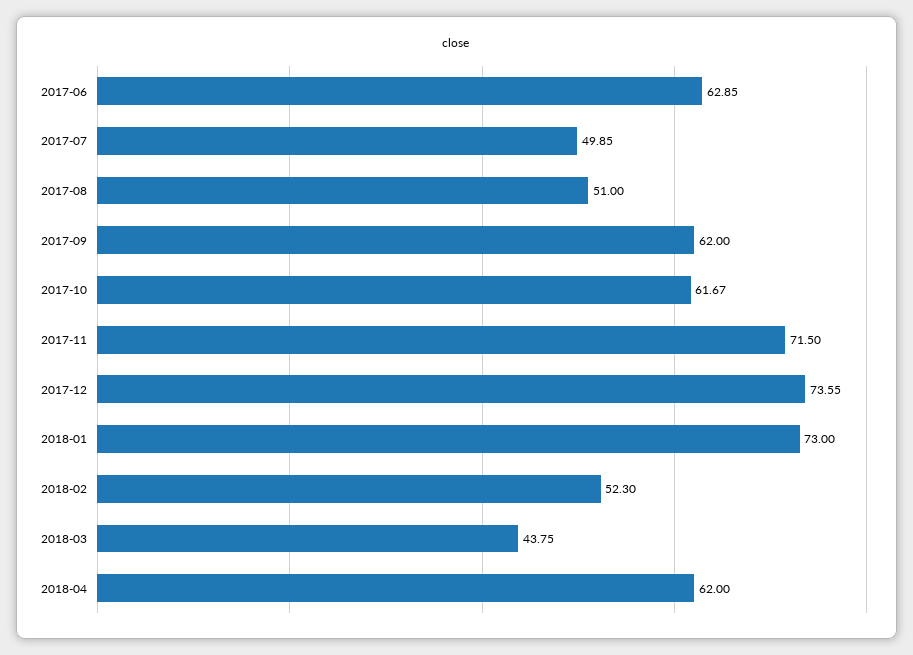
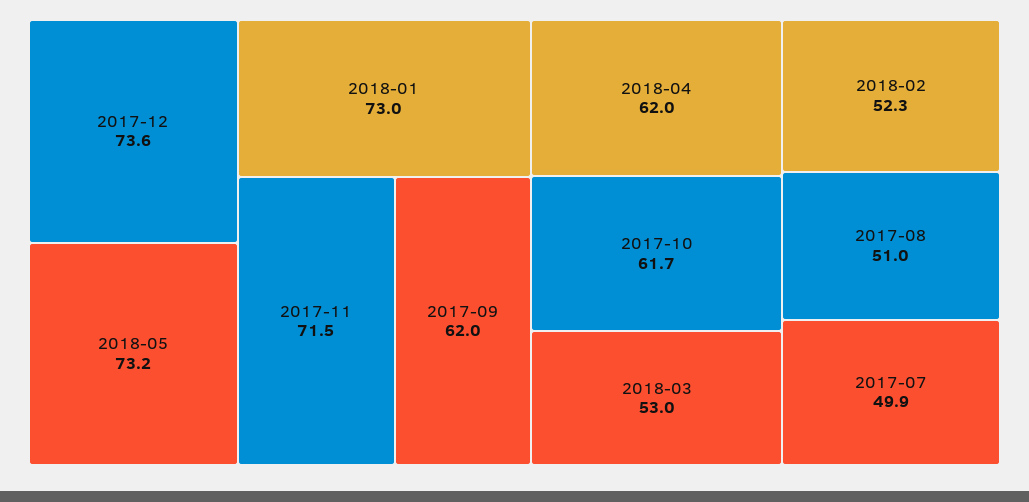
2017-06: 62.85 -> none
2018-03: 43.75 -> 53
2018-05: none -> 73.2

